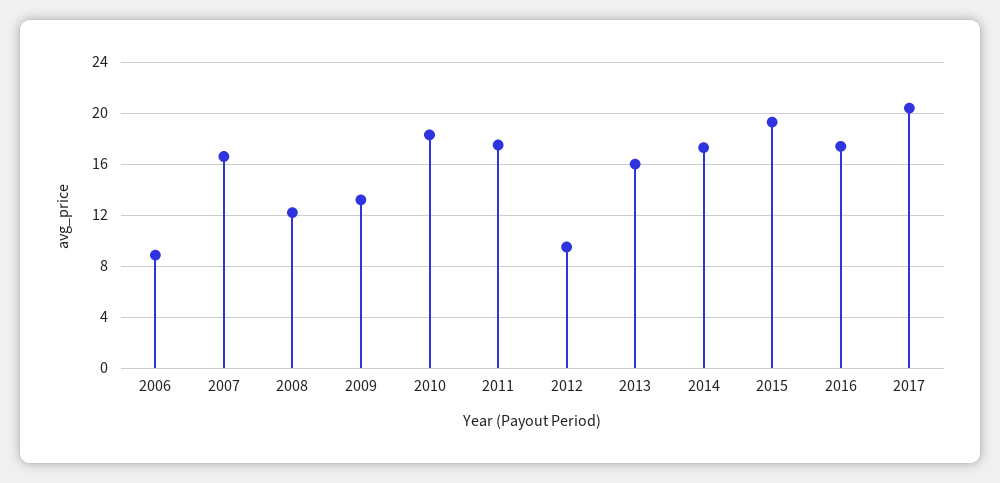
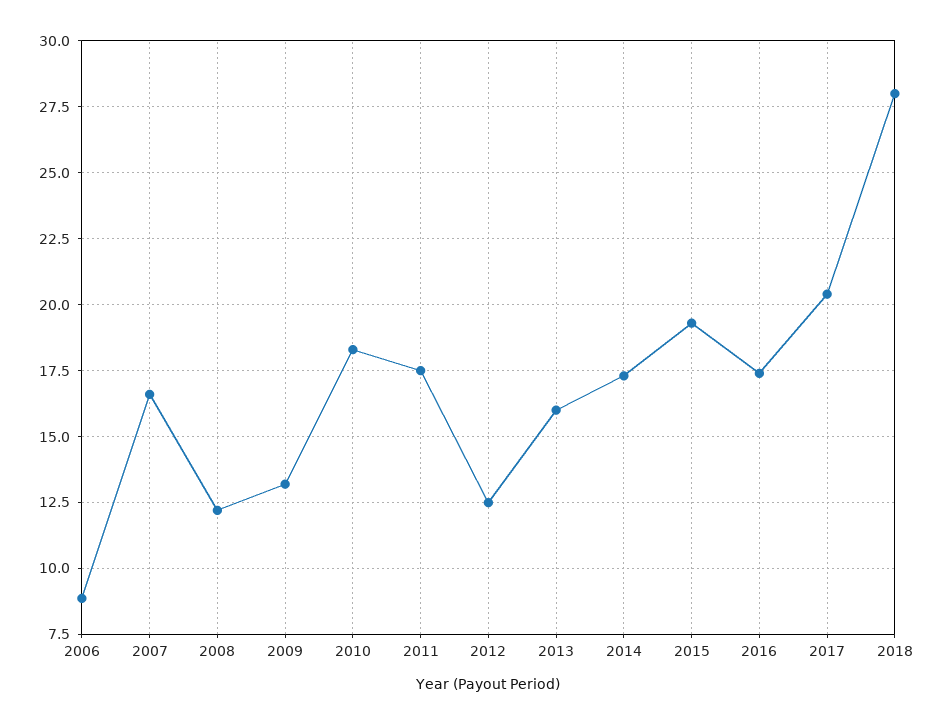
2012: 9.5 -> 12.5
2018: none -> 28

